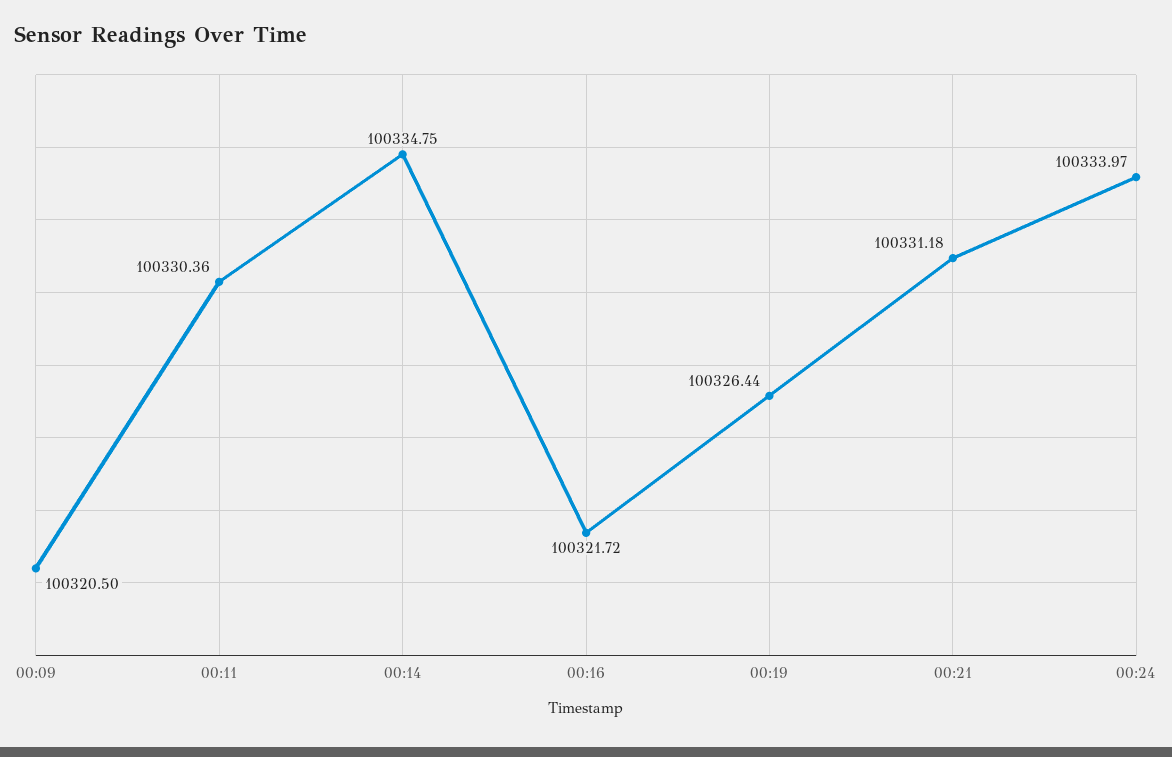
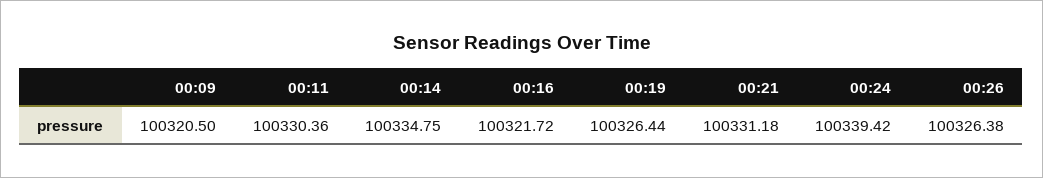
00:24: 100333.97 -> 100339.42
00:26: none -> 100326.38

